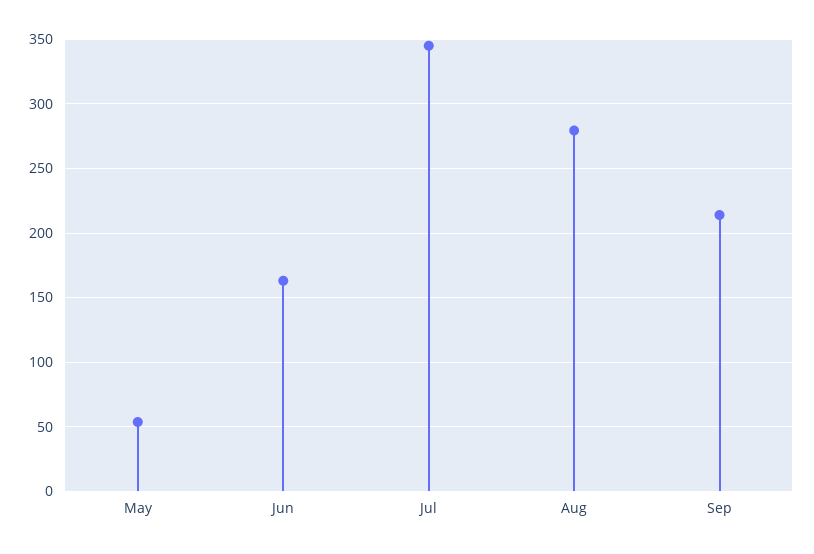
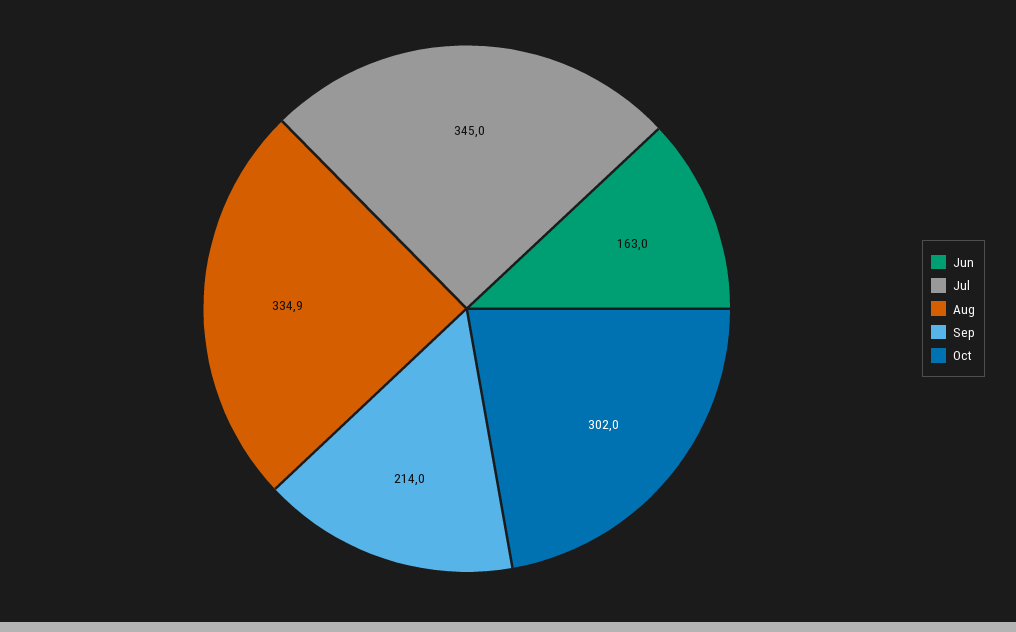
May: 55 -> none
Aug: 280 -> 334.9
Oct: none -> 302

